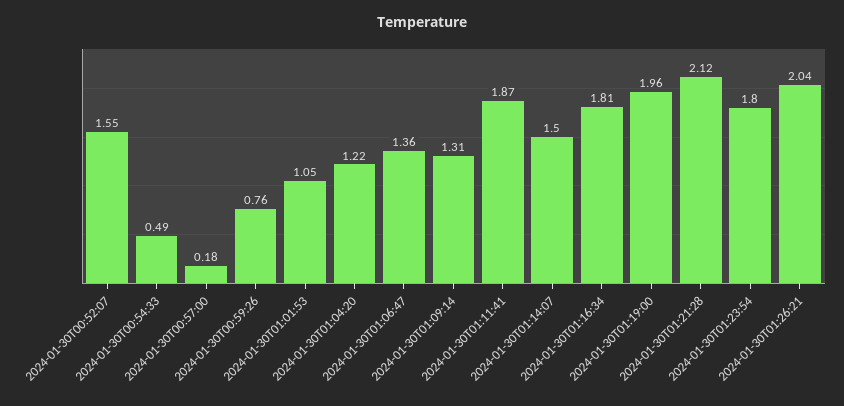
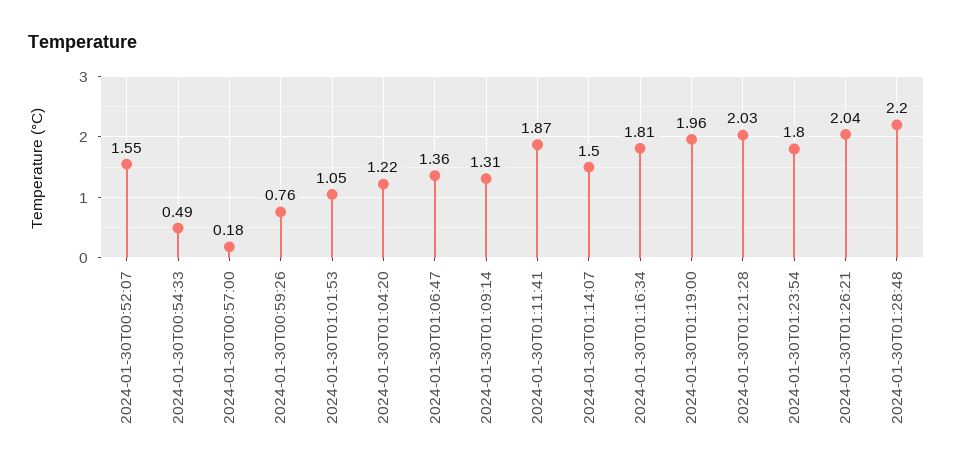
2024-01-30T01:21:28: 2.12 -> 2.03
2024-01-30T01:28:48: none -> 2.2

